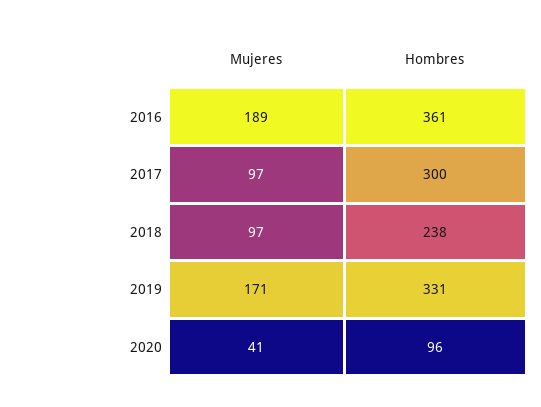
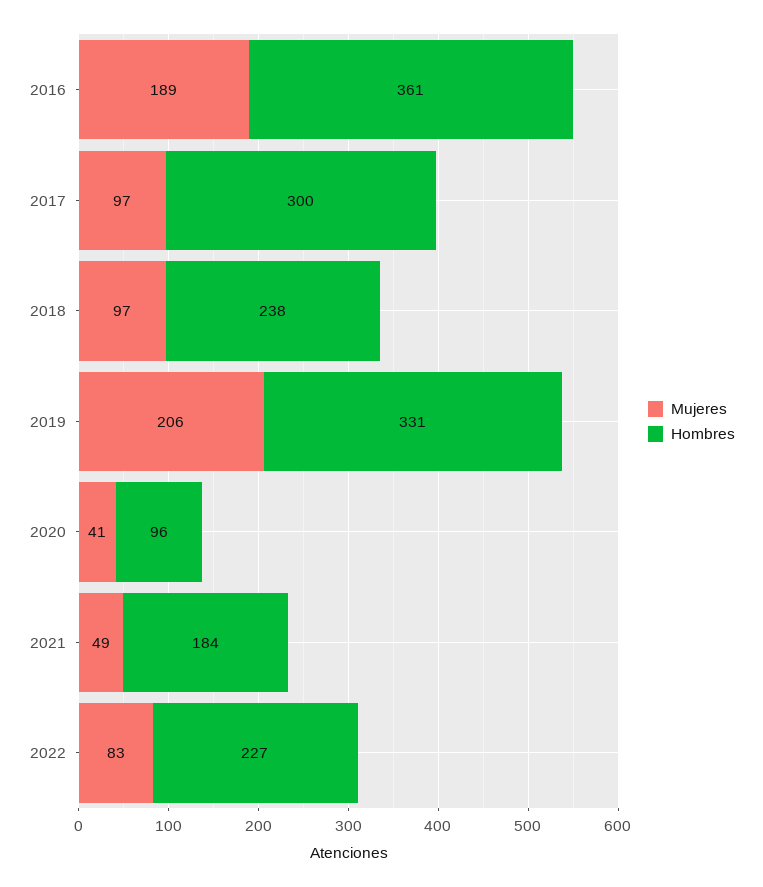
Mujeres, 2019: 171 -> 206
Mujeres, 2021: none -> 49
Hombres, 2021: none -> 184
Mujeres, 2022: none -> 83
Hombres, 2022: none -> 227

